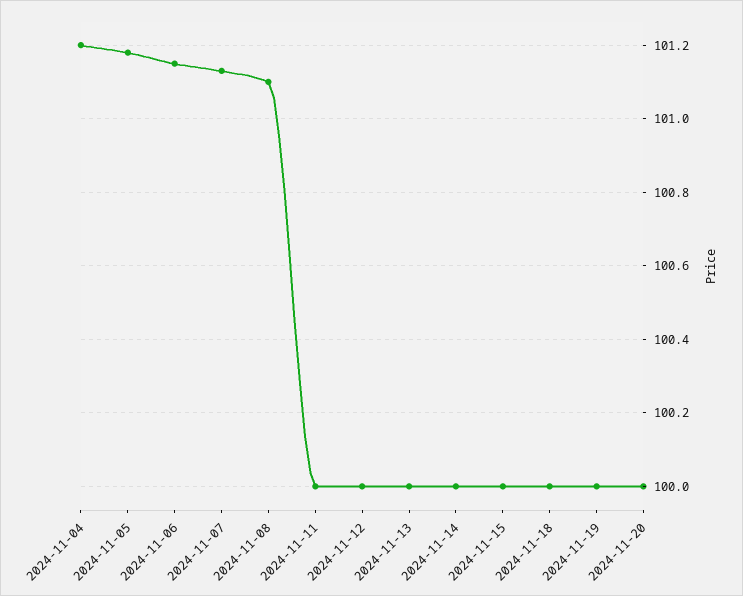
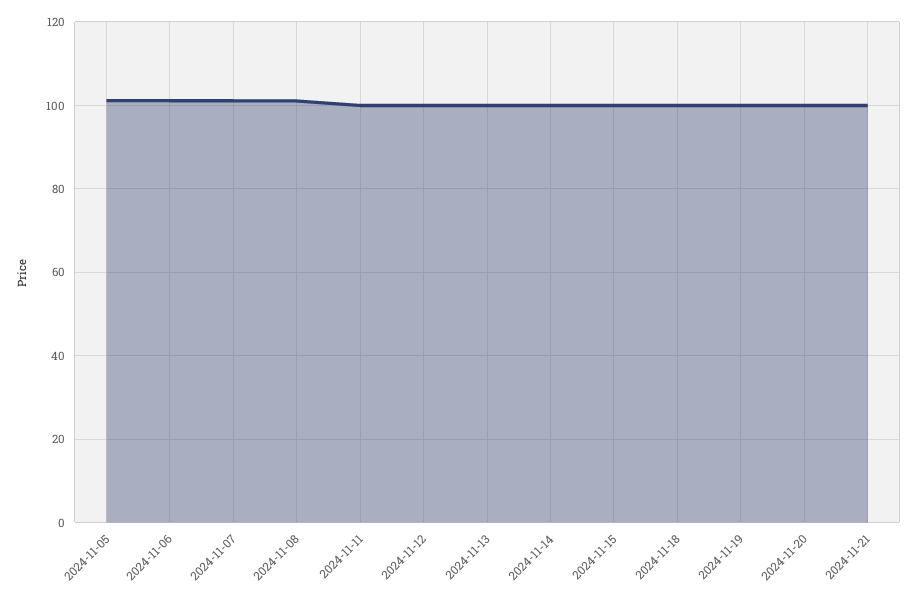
2024-11-04: 101.2 -> none
2024-11-21: none -> 100

